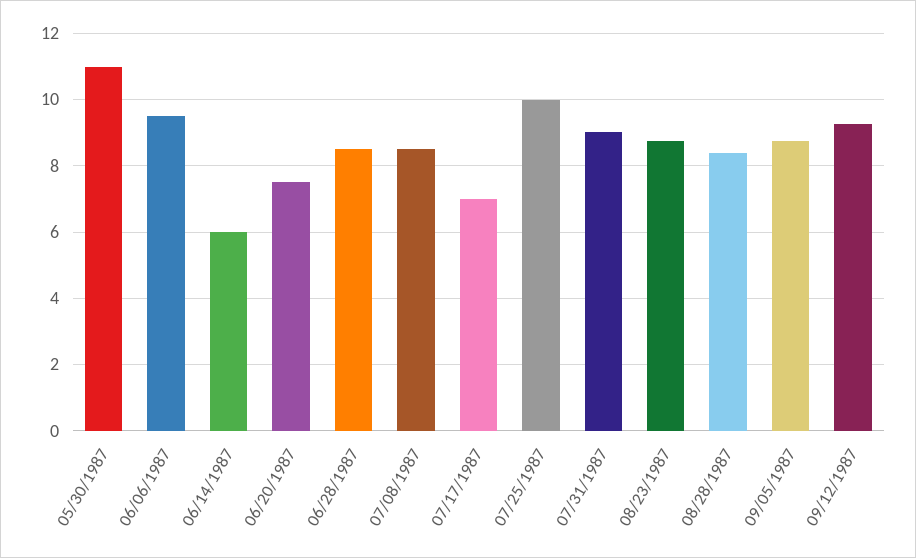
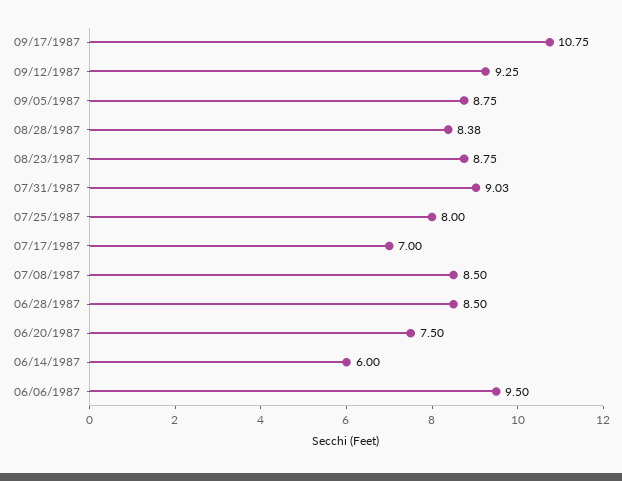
05/30/1987: 11 -> none
07/25/1987: 10 -> 8
09/17/1987: none -> 10.75

